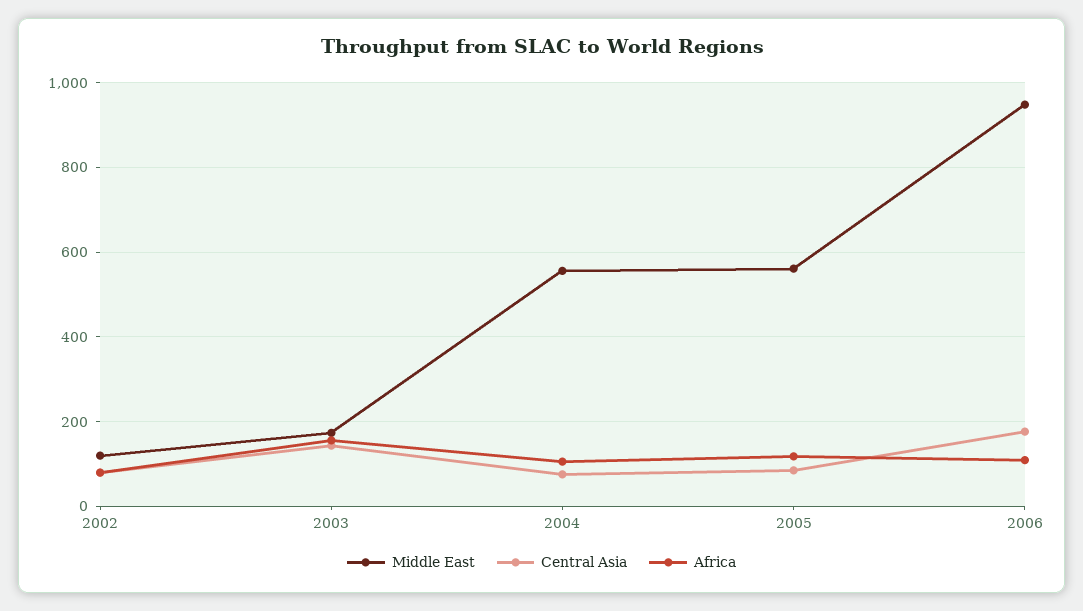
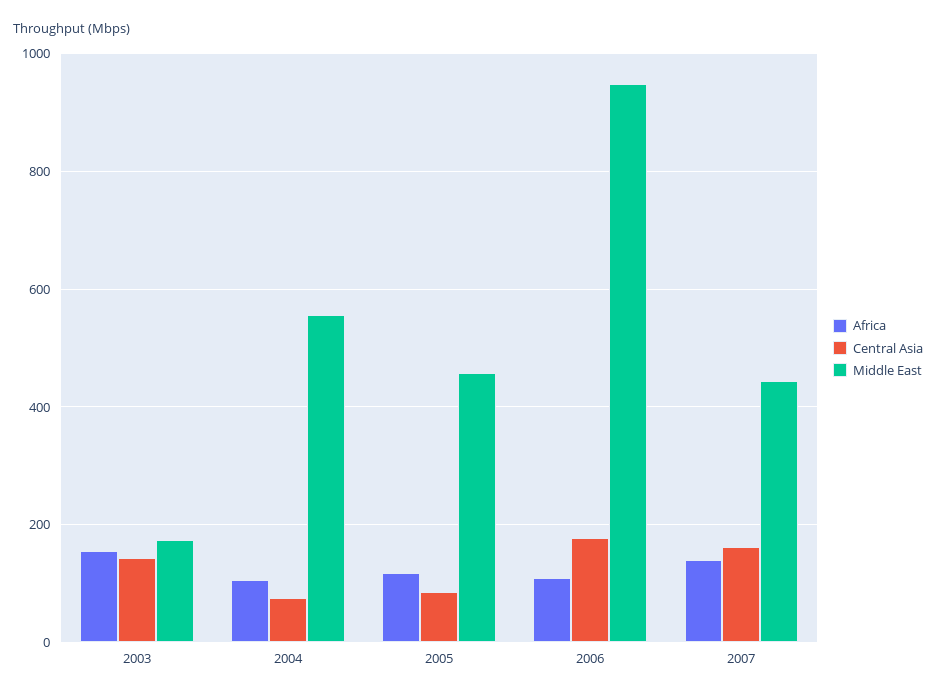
Middle East, 2002: 120 -> none
Central Asia, 2002: 80 -> none
Africa, 2002: 80 -> none
Middle East, 2005: 560 -> 460
Africa, 2007: none -> 140
Central Asia, 2007: none -> 160
Middle East, 2007: none -> 440

